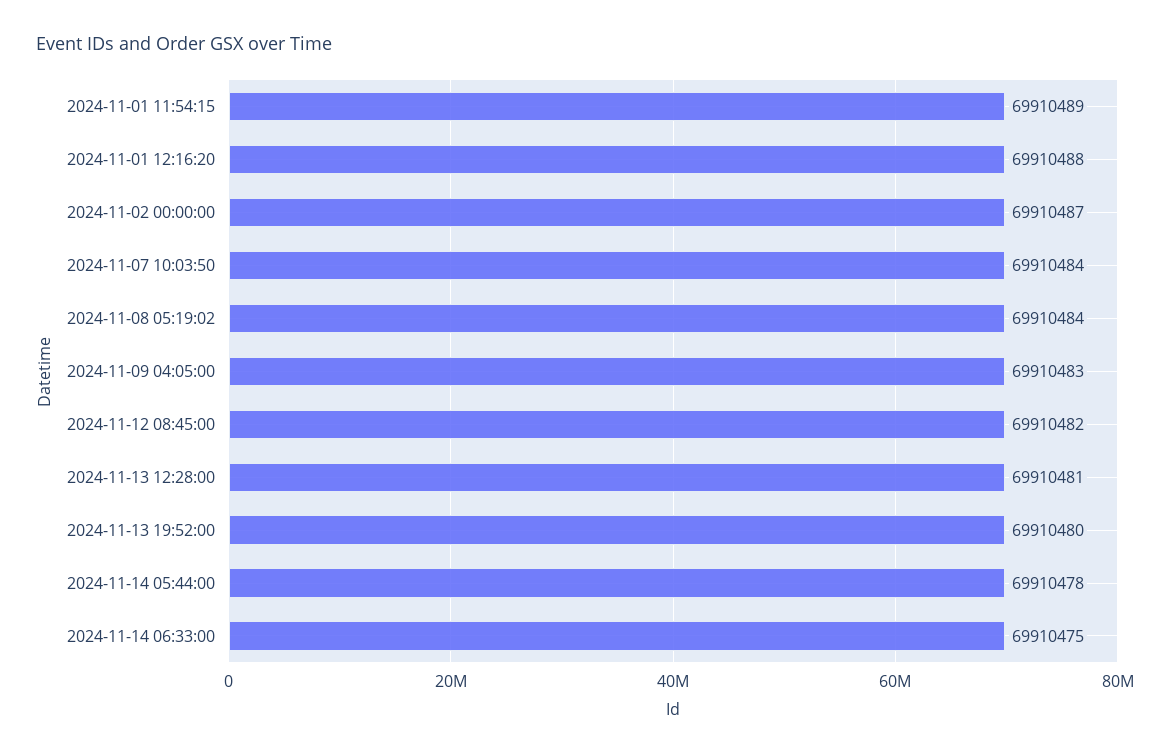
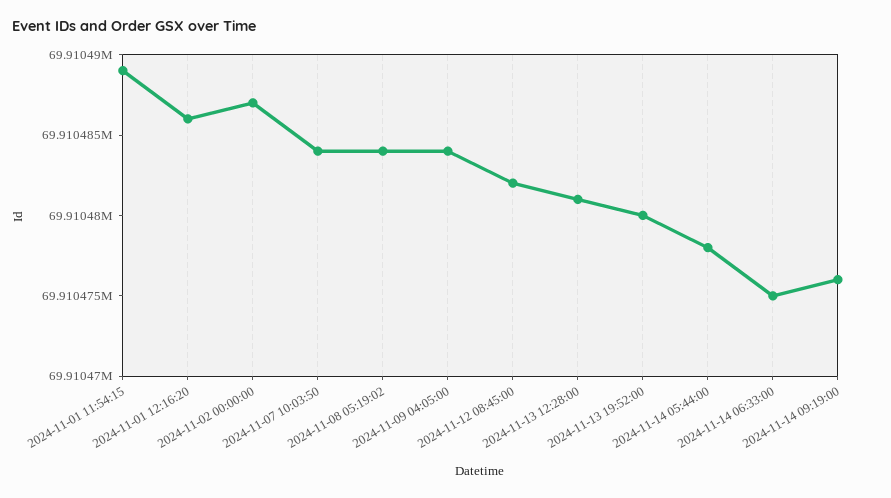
2024-11-01 12:16:20: 69910488 -> 69910486
2024-11-09 04:05:00: 69910483 -> 69910484
2024-11-14 09:19:00: none -> 69910476

